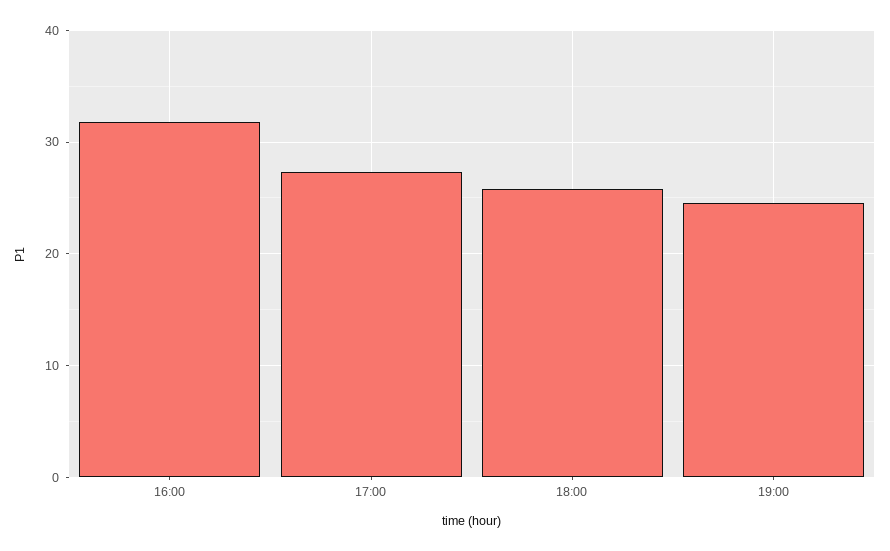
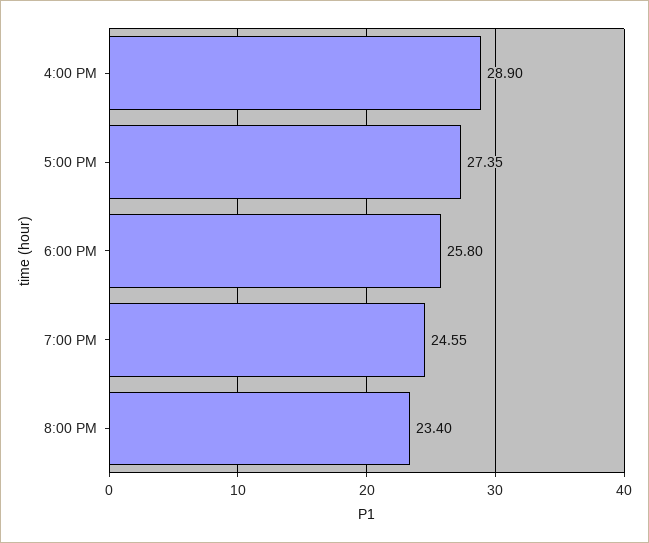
16:00: 32 -> 28.9
8:00 PM: none -> 23.4

